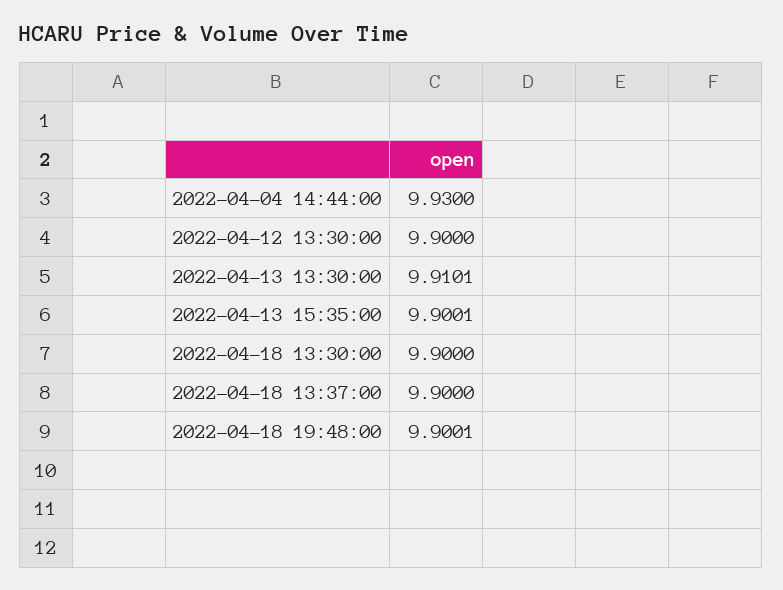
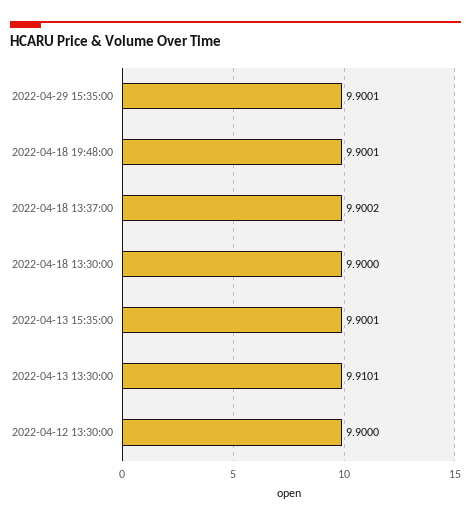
2022-04-04 14:44:00: 9.93 -> none
2022-04-18 13:37:00: 9.9 -> 9.9002
2022-04-29 15:35:00: none -> 9.9001

